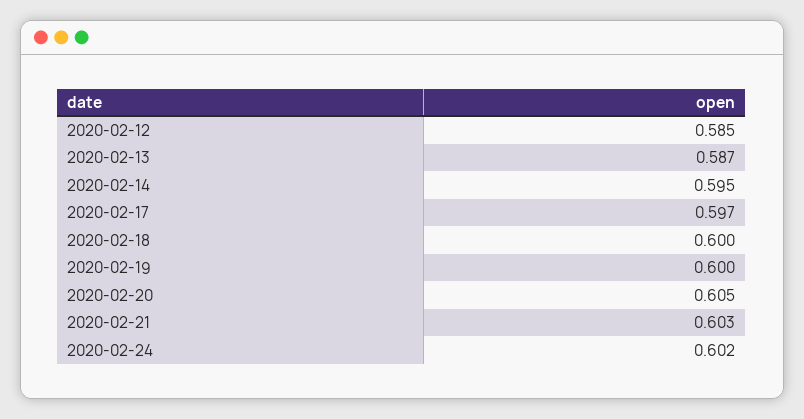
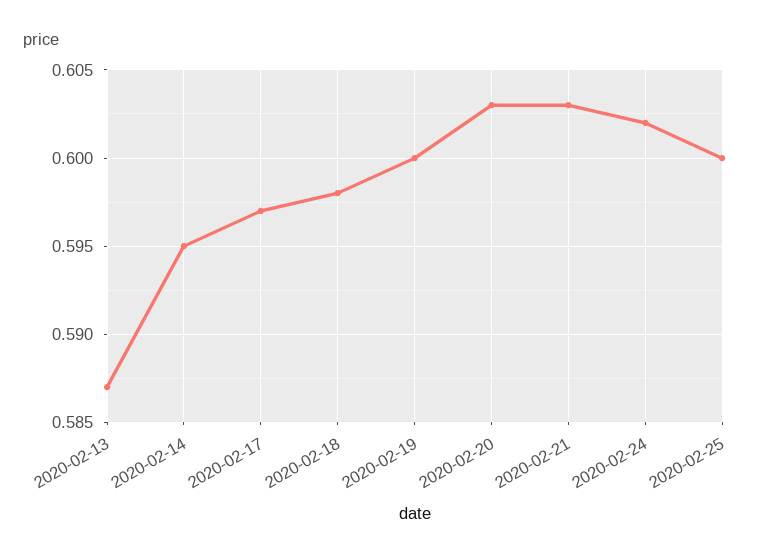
2020-02-12: 0.585 -> none
2020-02-18: 0.6 -> 0.598
2020-02-20: 0.605 -> 0.603
2020-02-25: none -> 0.6

